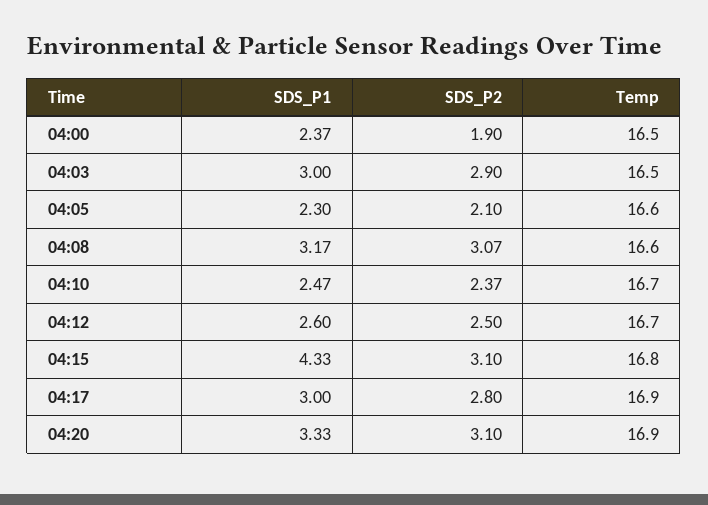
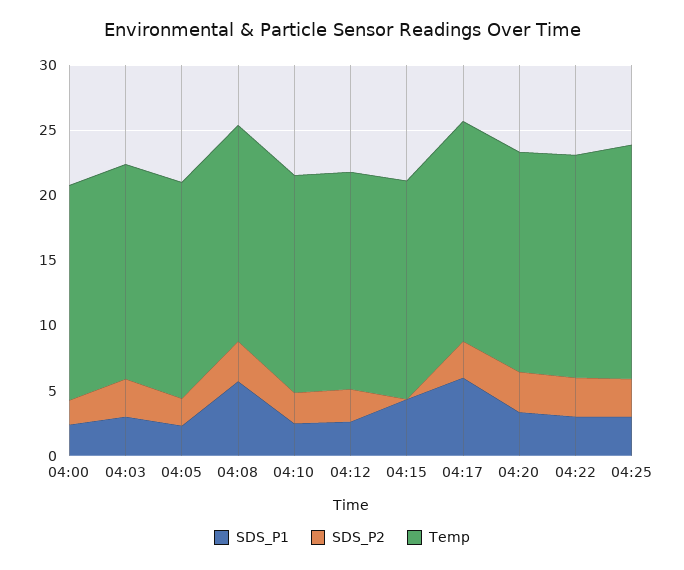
SDS_P1, 04:08: 3.17 -> 6
SDS_P2, 04:15: 3.1 -> 0
SDS_P1, 04:17: 3 -> 6
SDS_P1, 04:22: none -> 3
SDS_P2, 04:22: none -> 3
Temp, 04:22: none -> 17
SDS_P1, 04:25: none -> 3
SDS_P2, 04:25: none -> 3
Temp, 04:25: none -> 18

